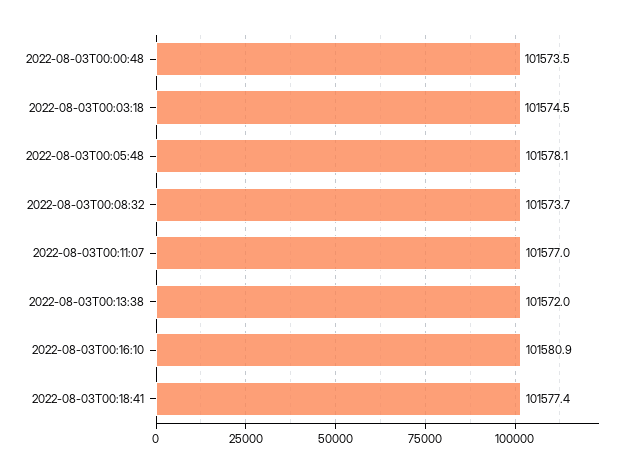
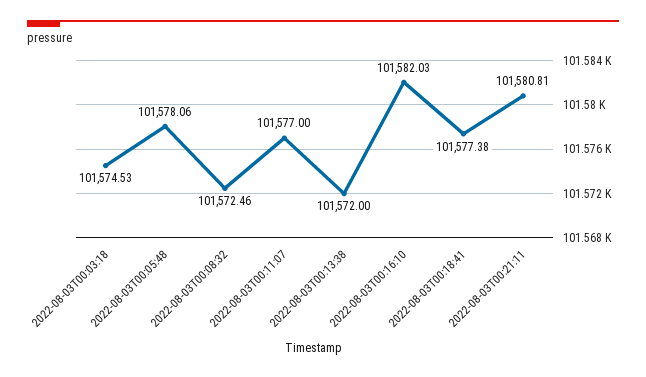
2022-08-03T00:00:48: 101573.5 -> none
2022-08-03T00:08:32: 101573.7 -> 101572.46
2022-08-03T00:16:10: 101580.9 -> 101582.03
2022-08-03T00:21:11: none -> 101580.81

